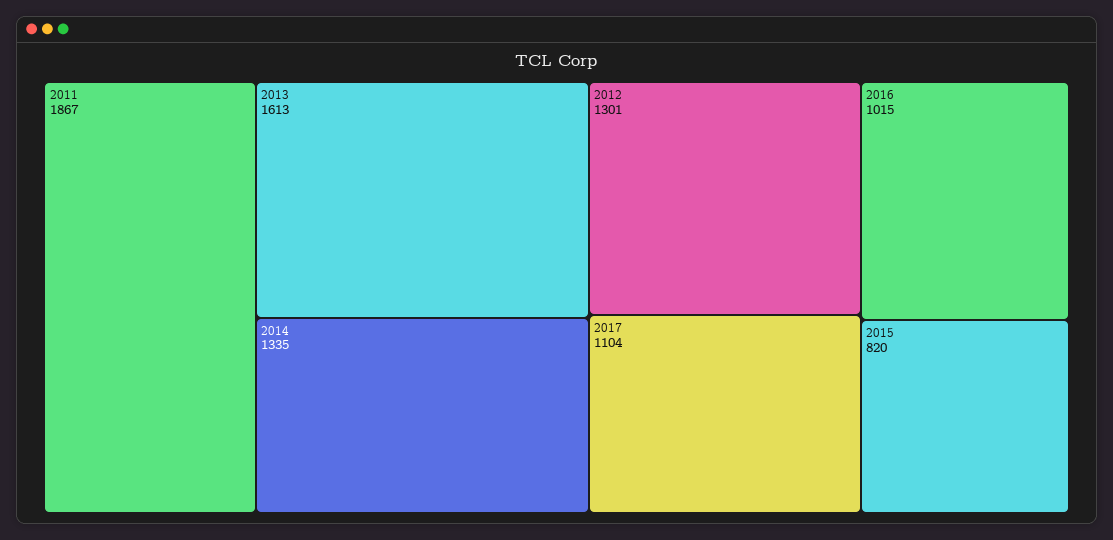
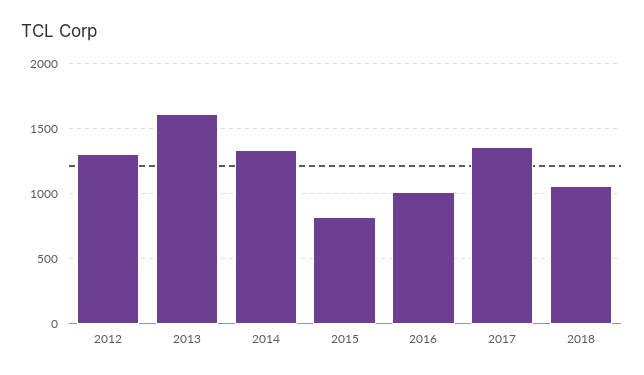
2011: 1867 -> none
2017: 1104 -> 1350
2018: none -> 1050

